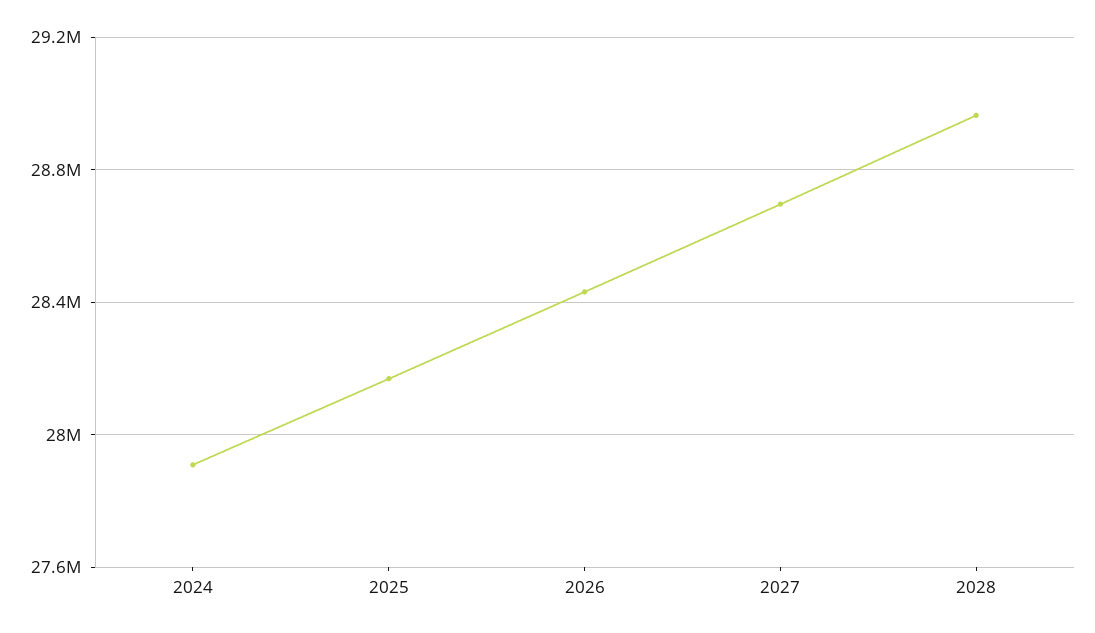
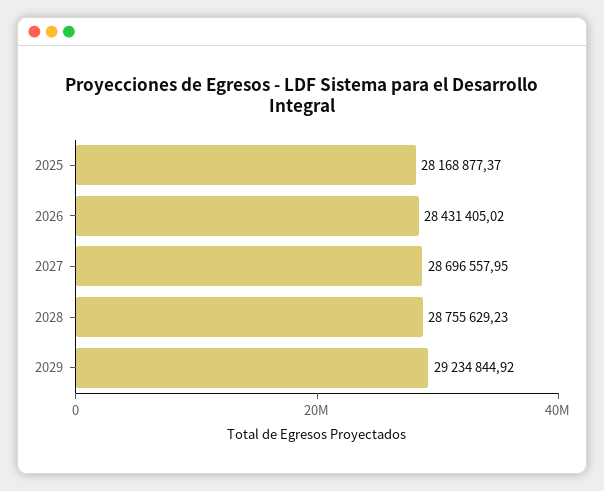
2024: 27900000 -> none
2028: 28950000 -> 28755629.23
2029: none -> 29234844.92

